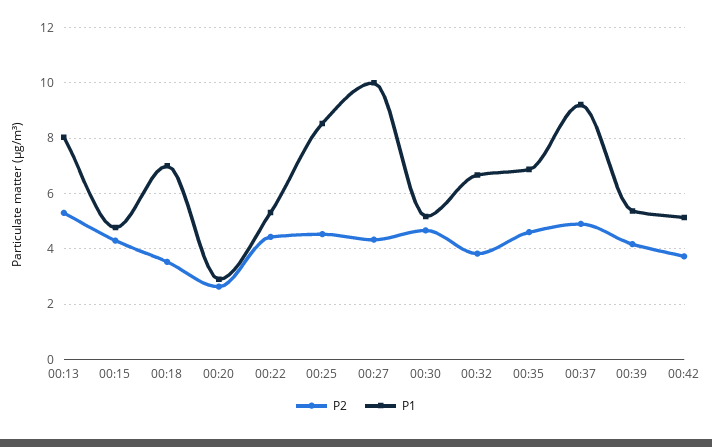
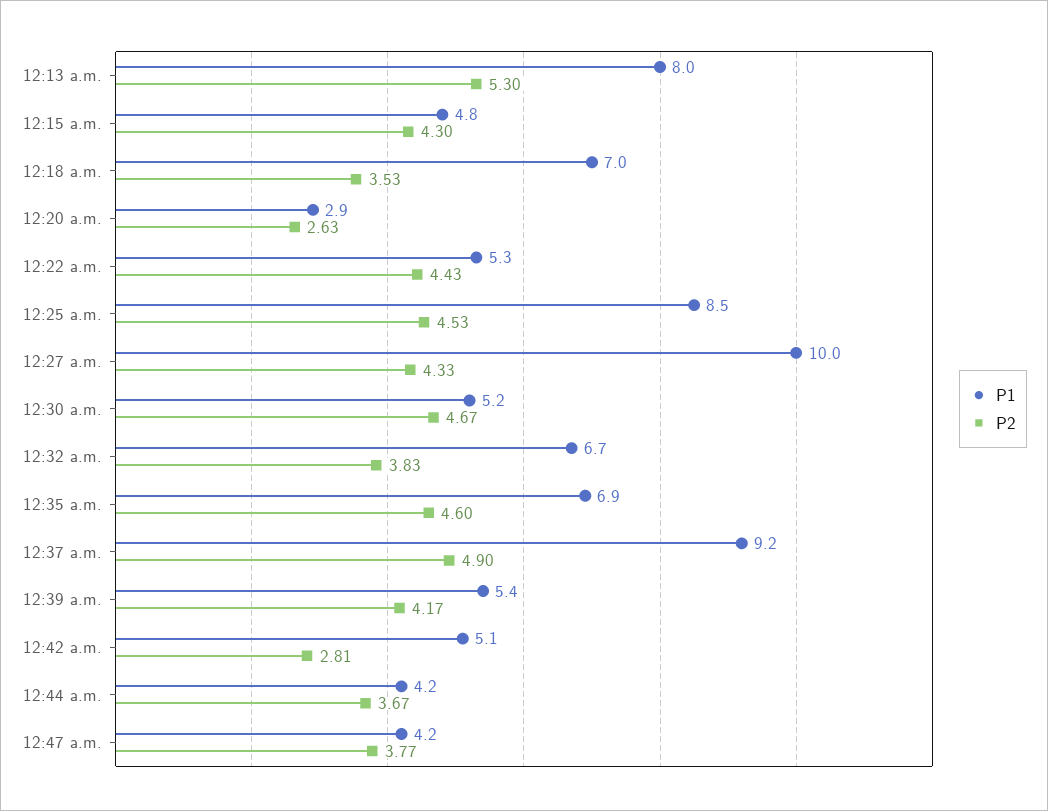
P2, 00:42: 3.75 -> 2.81
P1, 12:44 a.m.: none -> 4.2
P2, 12:44 a.m.: none -> 3.67
P1, 12:47 a.m.: none -> 4.2
P2, 12:47 a.m.: none -> 3.77

